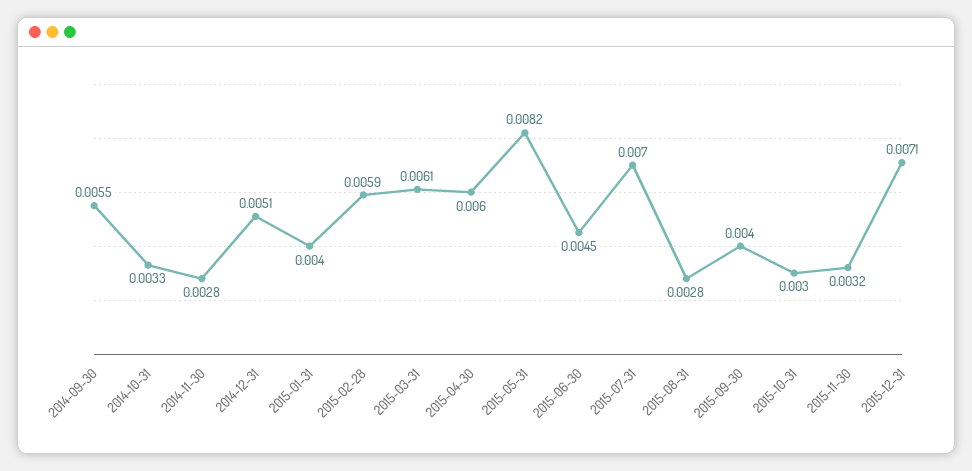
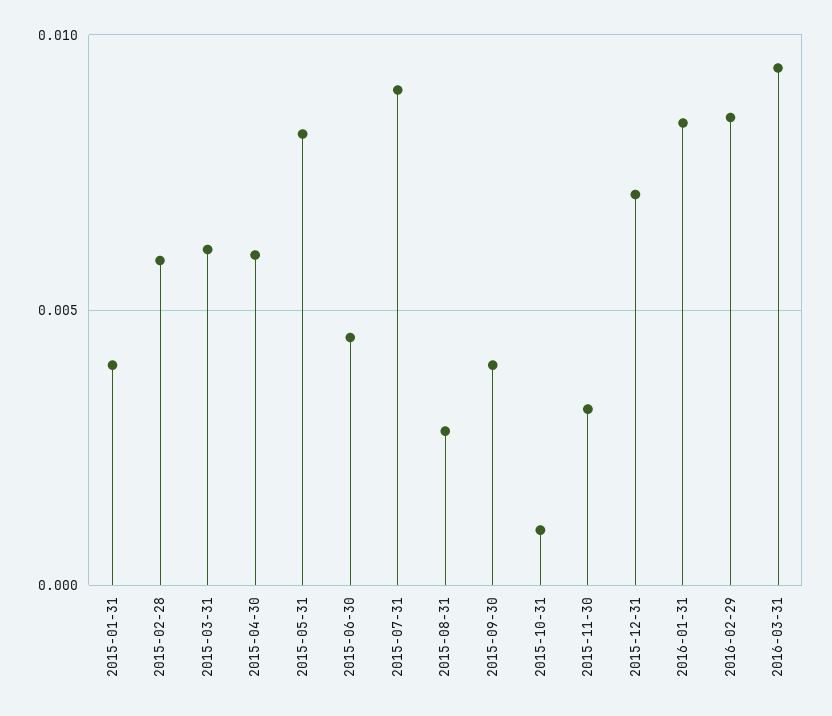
2014-09-30: 0.0055 -> none
2014-10-31: 0.0033 -> none
2014-11-30: 0.0028 -> none
2014-12-31: 0.0051 -> none
2015-07-31: 0.007 -> 0.009
2015-10-31: 0.003 -> 0.001
2016-01-31: none -> 0.0085
2016-02-29: none -> 0.0085
2016-03-31: none -> 0.0095

